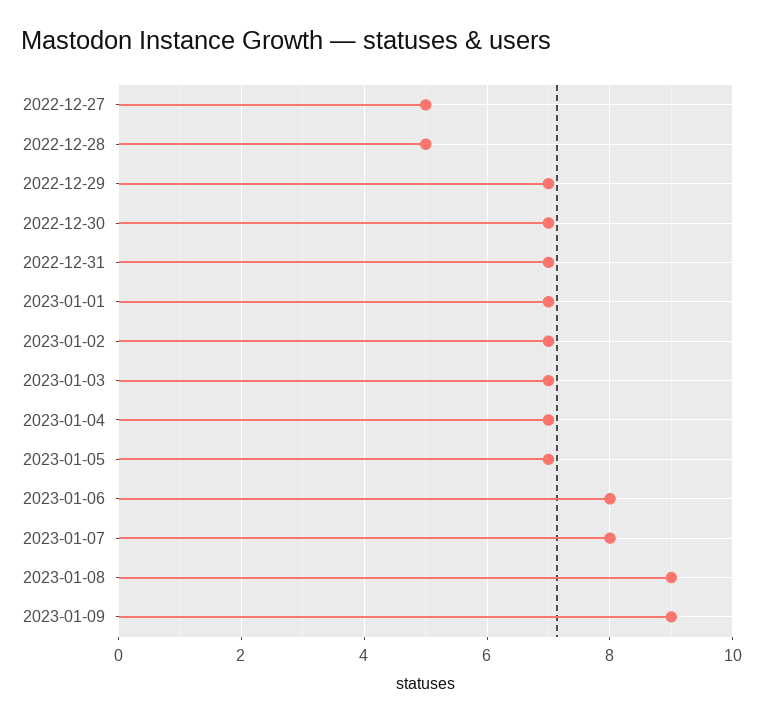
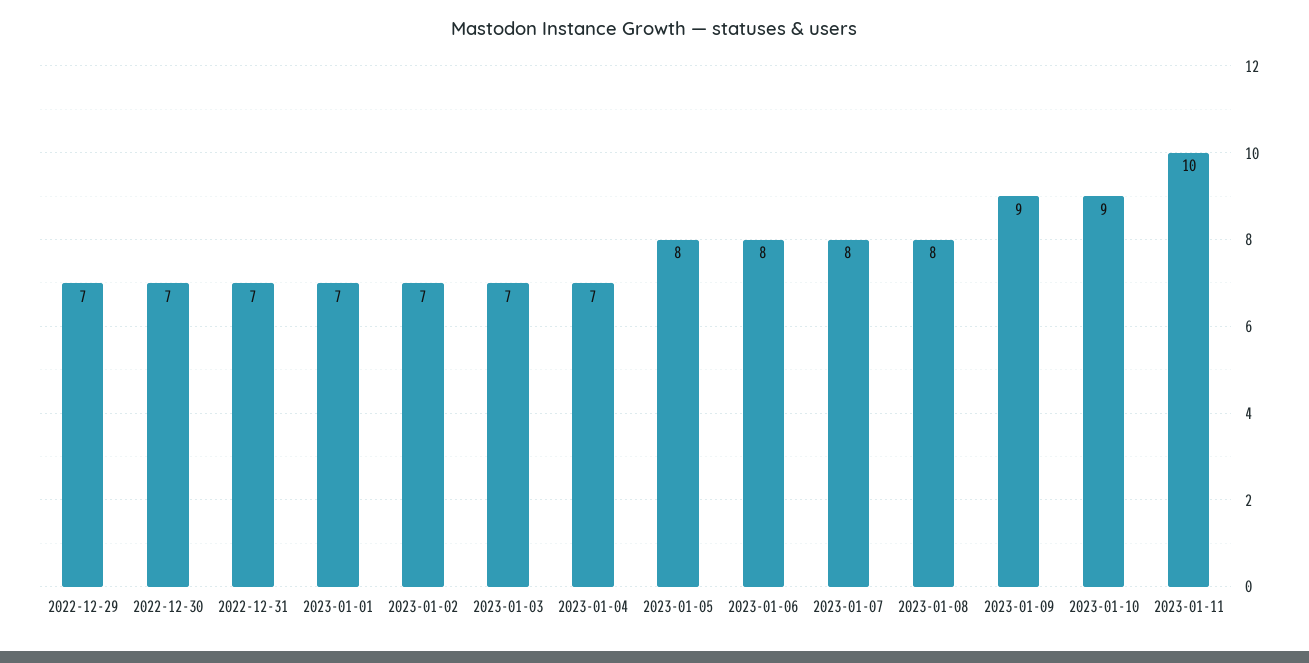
2022-12-27: 5 -> none
2022-12-28: 5 -> none
2023-01-05: 7 -> 8
2023-01-08: 9 -> 8
2023-01-10: none -> 9
2023-01-11: none -> 10

